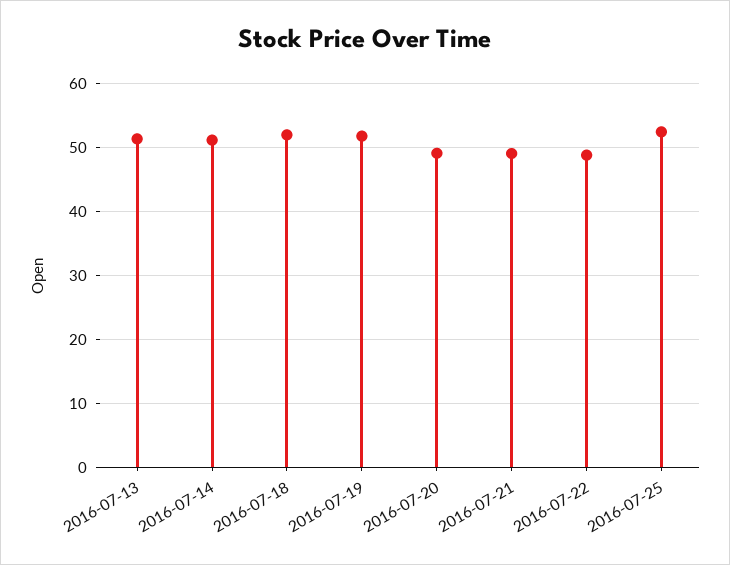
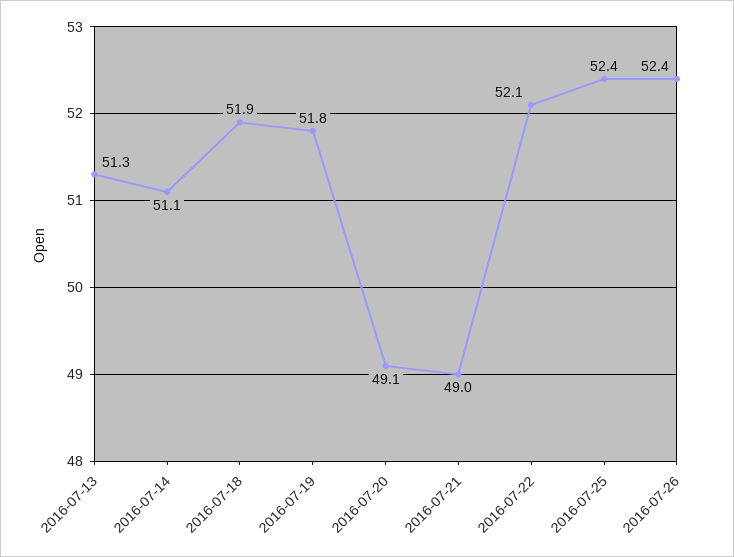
2016-07-22: 49 -> 52.1
2016-07-26: none -> 52.4

